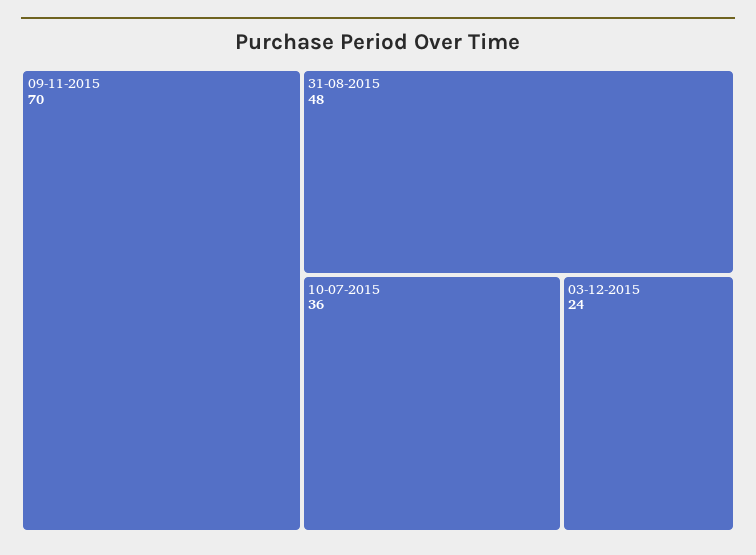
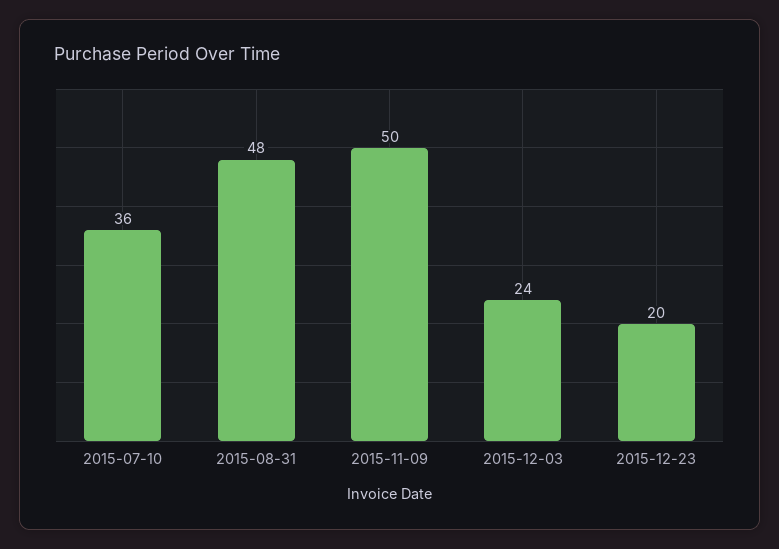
09-11-2015: 70 -> 50
2015-12-23: none -> 20

